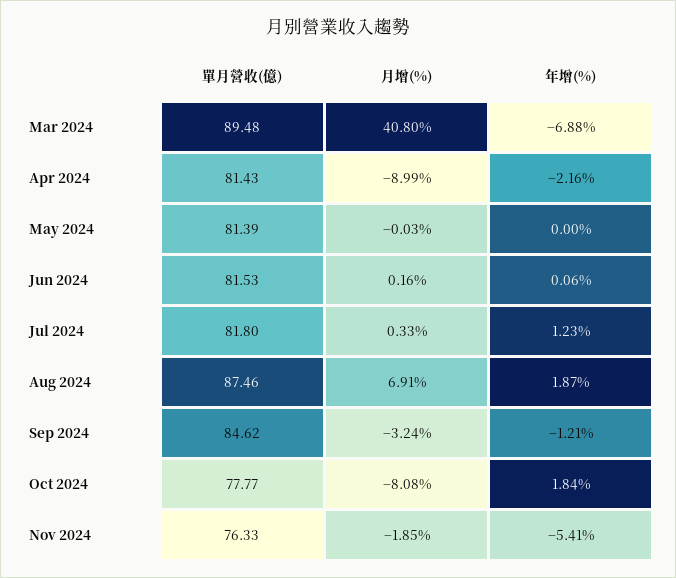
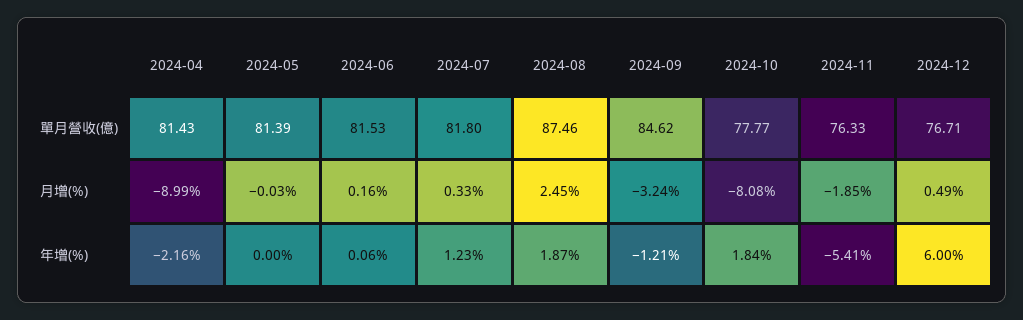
單月營收(億), Mar 2024: 89.48 -> none
月增(%), Mar 2024: 40.8 -> none
年增(%), Mar 2024: -6.88 -> none
月增(%), Aug 2024: 6.91 -> 2.45
單月營收(億), 2024-12: none -> 76.71
月增(%), 2024-12: none -> 0.49
年增(%), 2024-12: none -> 6

